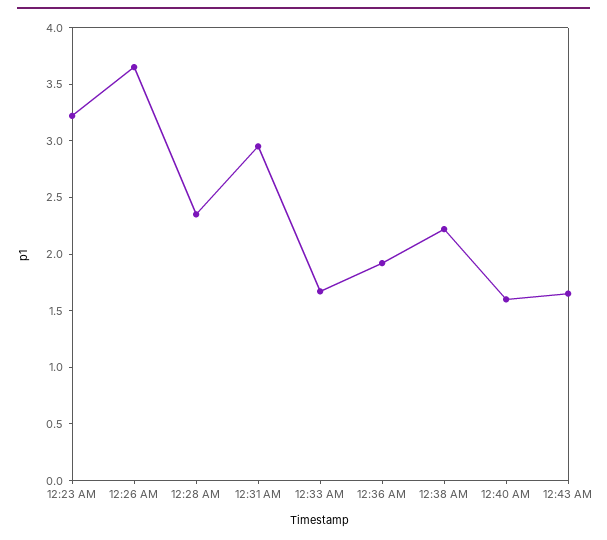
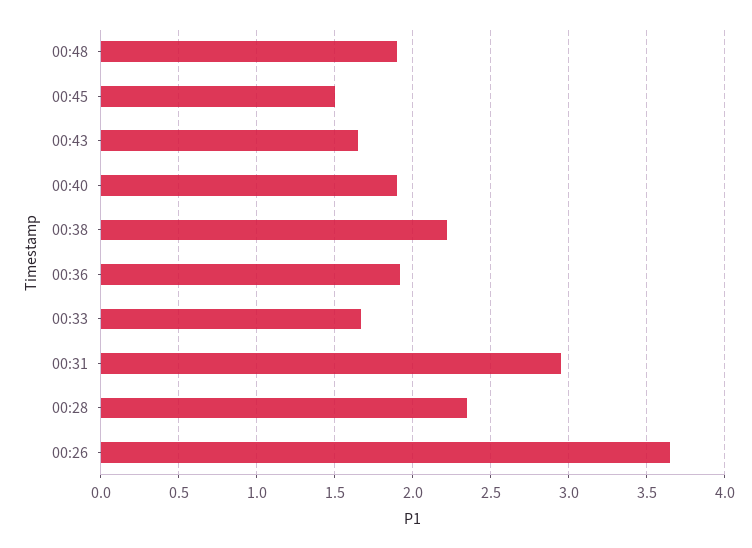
12:23 AM: 3.2 -> none
12:40 AM: 1.6 -> 1.9
00:48: none -> 1.9
00:45: none -> 1.5

